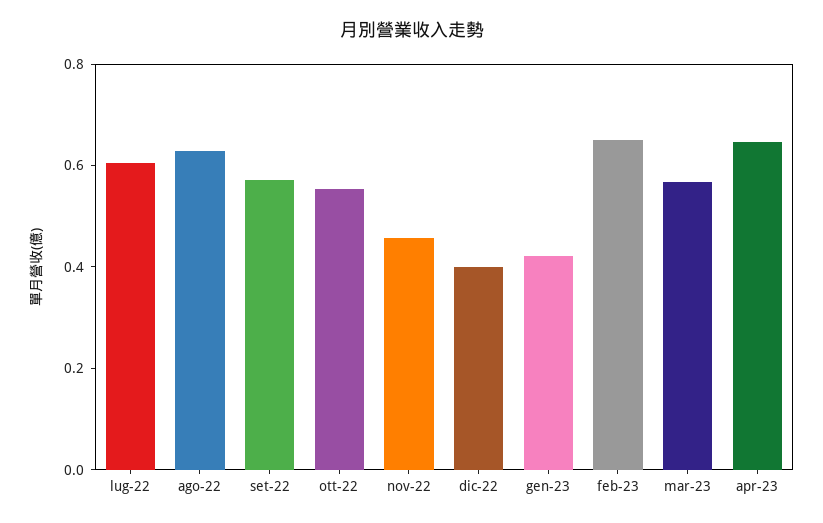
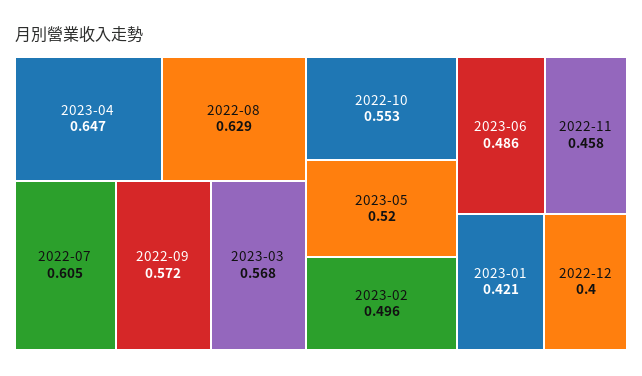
feb-23: 0.65 -> 0.496
2023-05: none -> 0.52
2023-06: none -> 0.486

